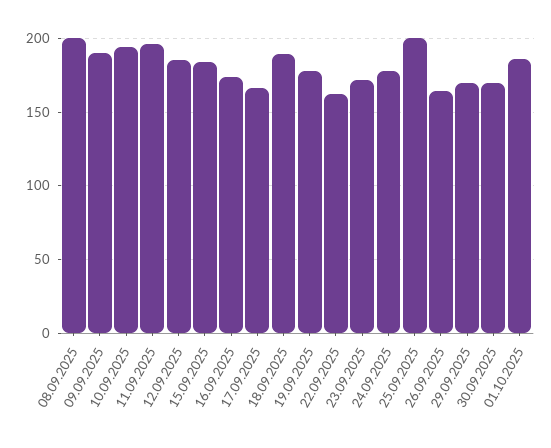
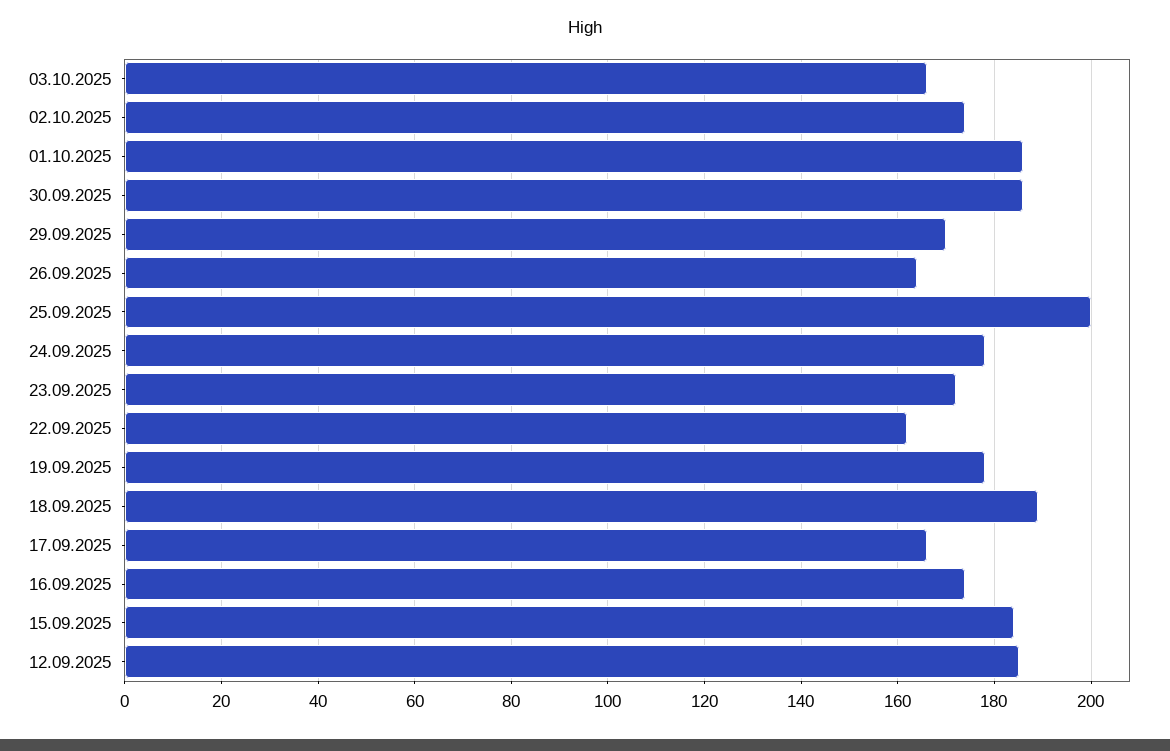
08.09.2025: 200 -> none
09.09.2025: 190 -> none
10.09.2025: 195 -> none
11.09.2025: 195 -> none
30.09.2025: 170 -> 185
03.10.2025: none -> 165
02.10.2025: none -> 175

